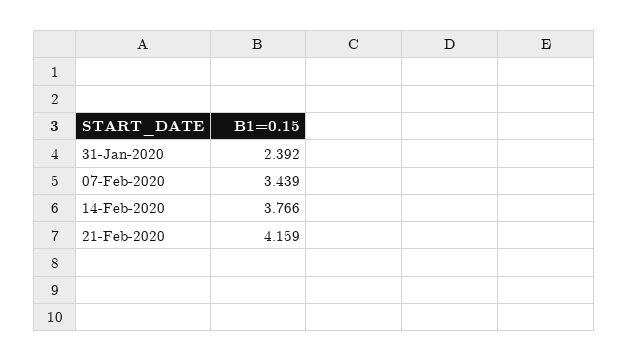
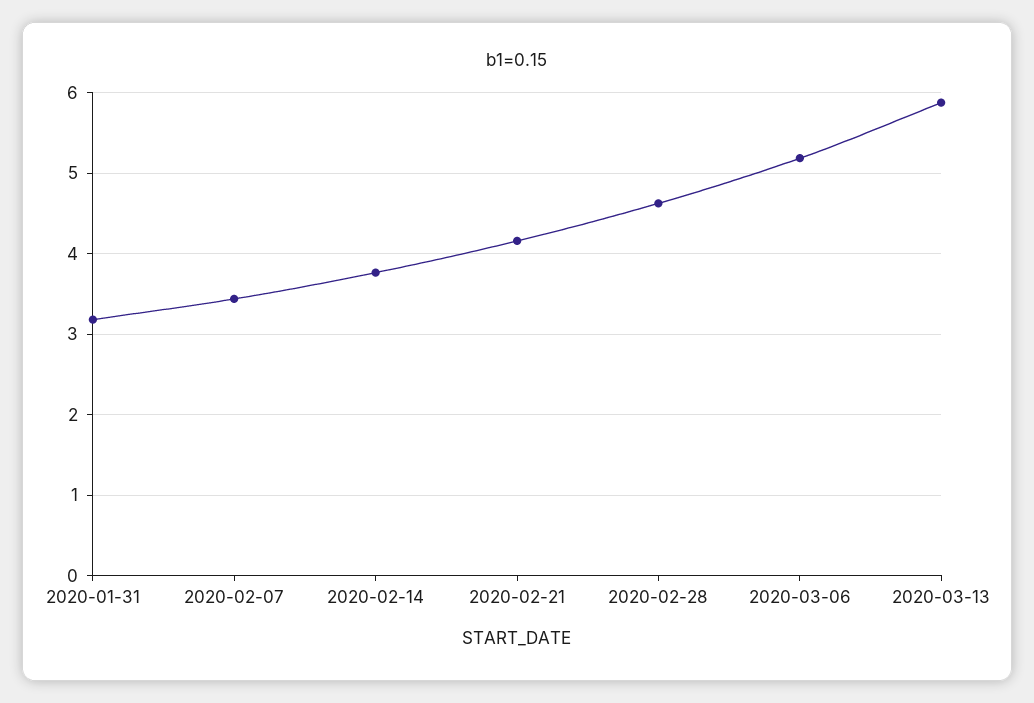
31-Jan-2020: 2.392 -> 3.2
2020-02-28: none -> 4.6
2020-03-06: none -> 5.2
2020-03-13: none -> 5.9

